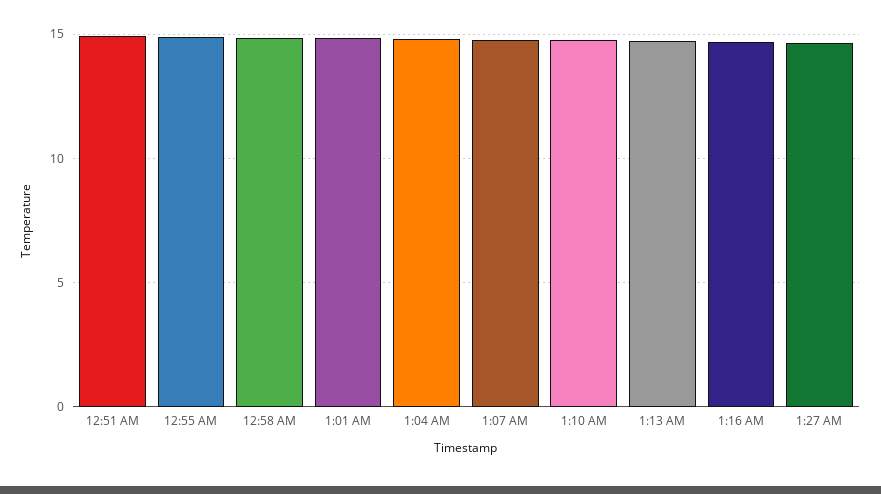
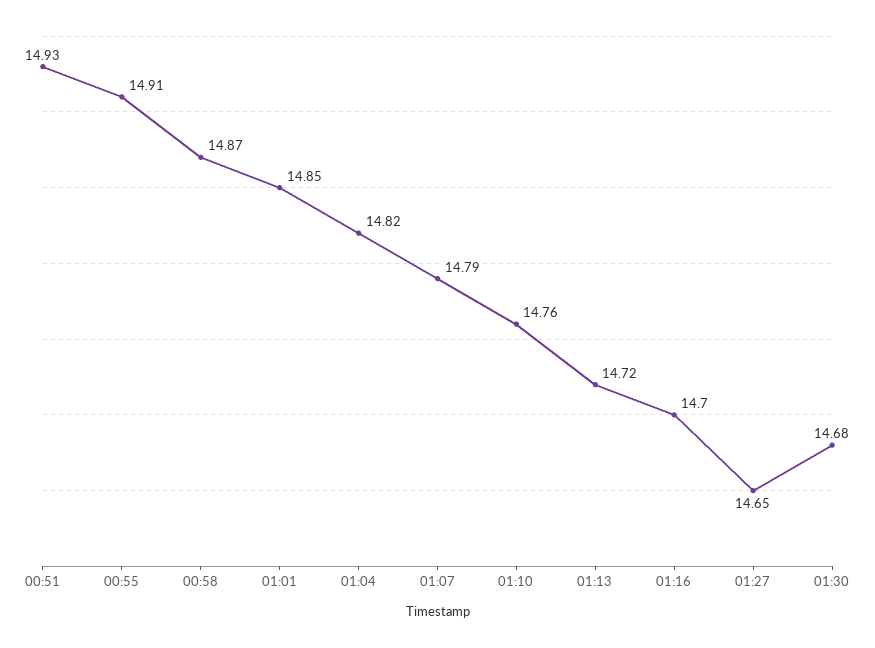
01:30: none -> 14.68

